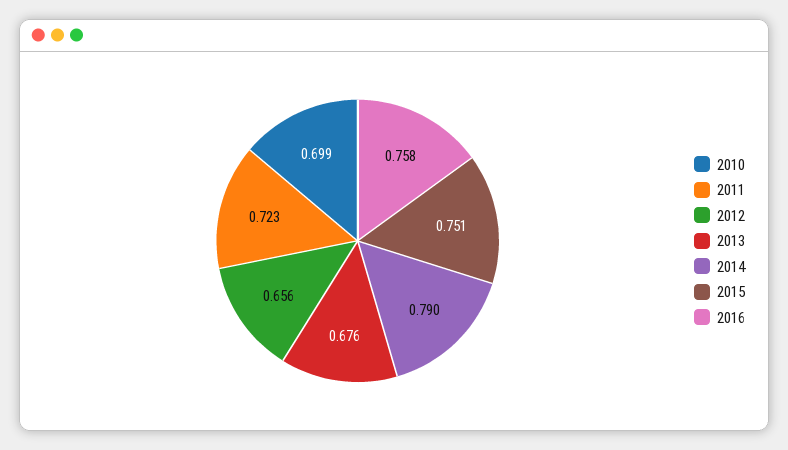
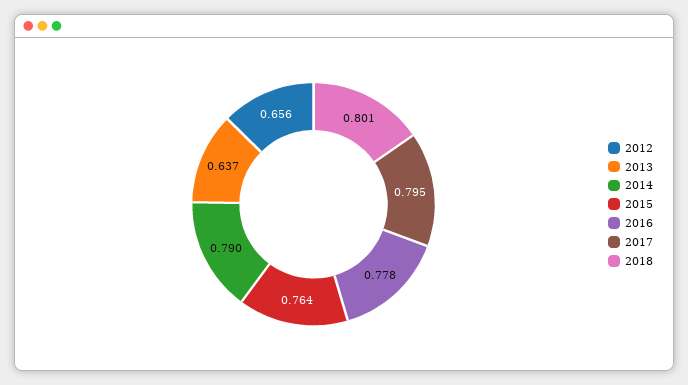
2010: 0.699 -> none
2011: 0.723 -> none
2013: 0.676 -> 0.637
2015: 0.751 -> 0.764
2016: 0.758 -> 0.778
2017: none -> 0.795
2018: none -> 0.801

